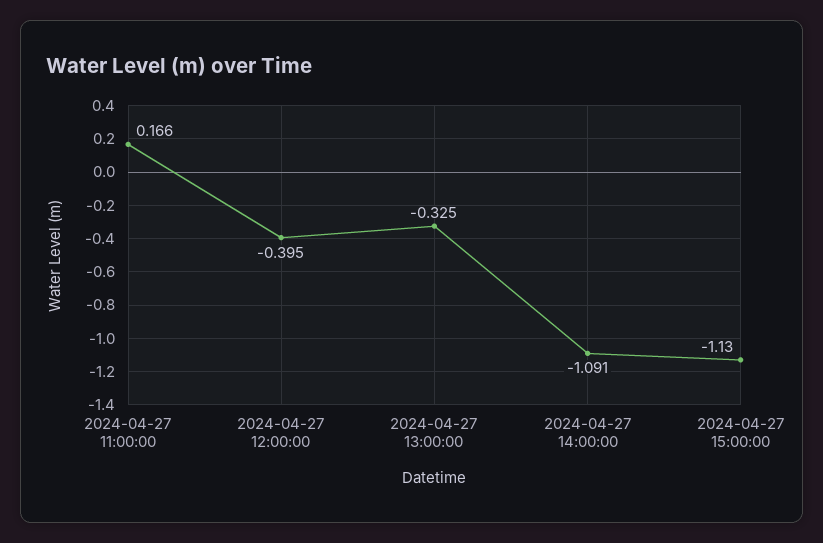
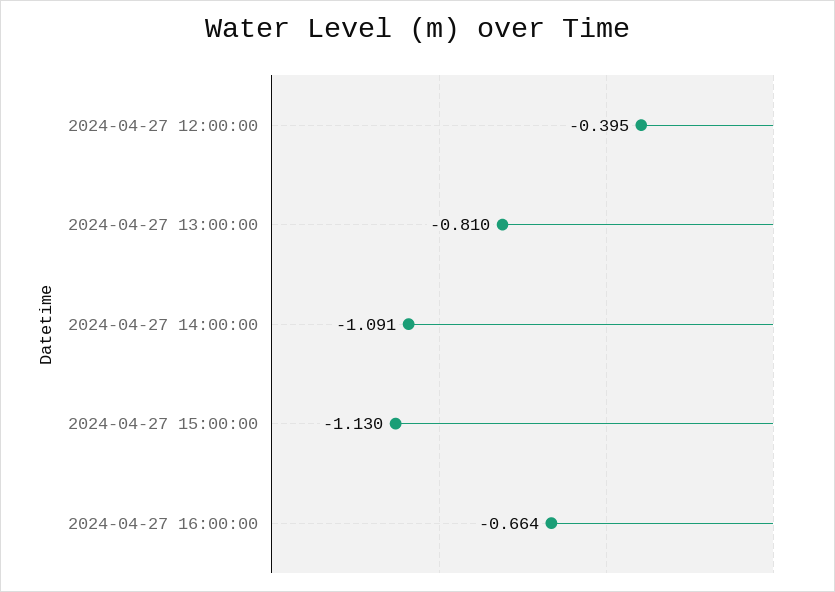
2024-04-27 11:00:00: 0.166 -> none
2024-04-27 13:00:00: -0.325 -> -0.81
2024-04-27 16:00:00: none -> -0.664

